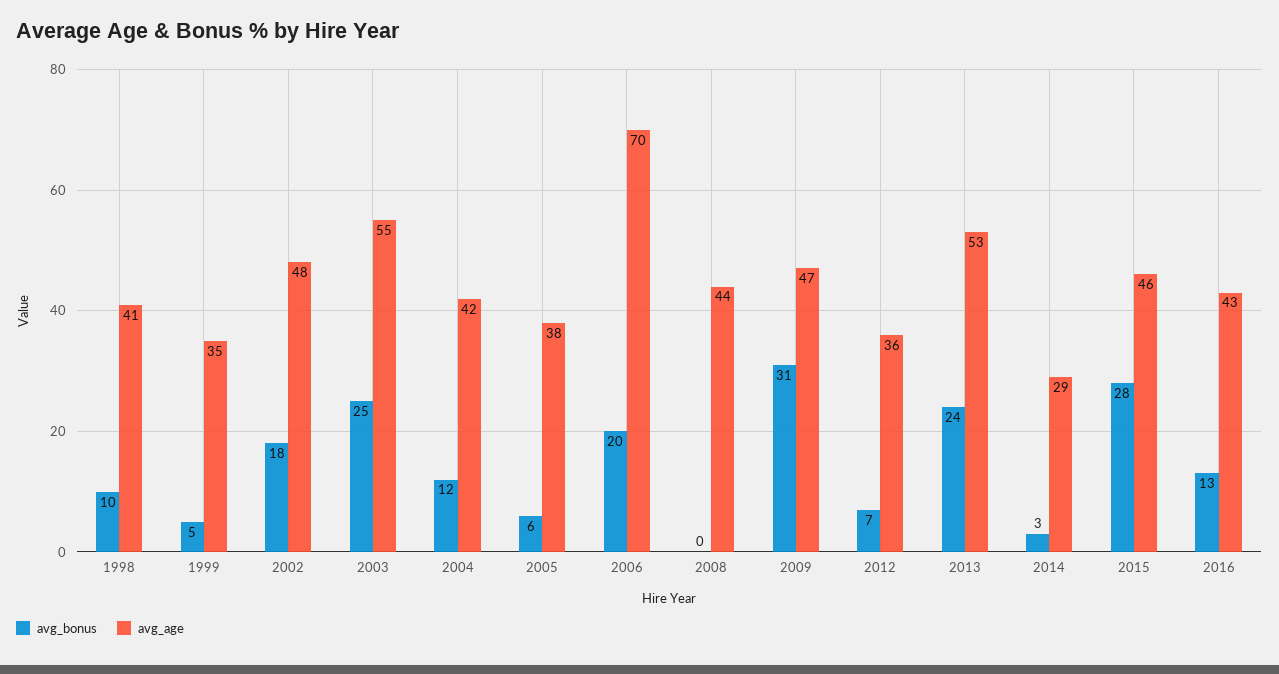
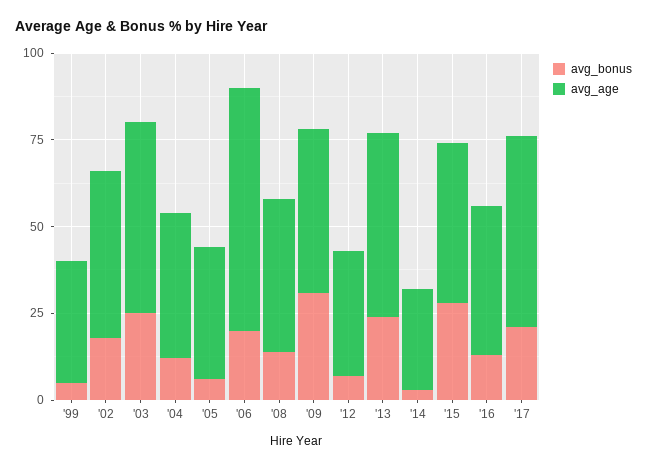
avg_bonus, 1998: 10 -> none
avg_age, 1998: 41 -> none
avg_bonus, 2008: 0 -> 15
avg_bonus, '17: none -> 20
avg_age, '17: none -> 55

